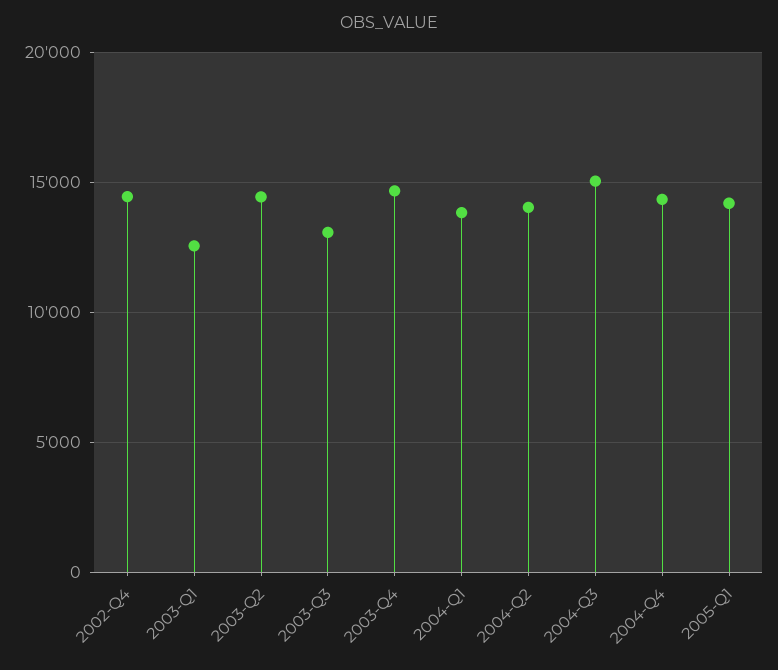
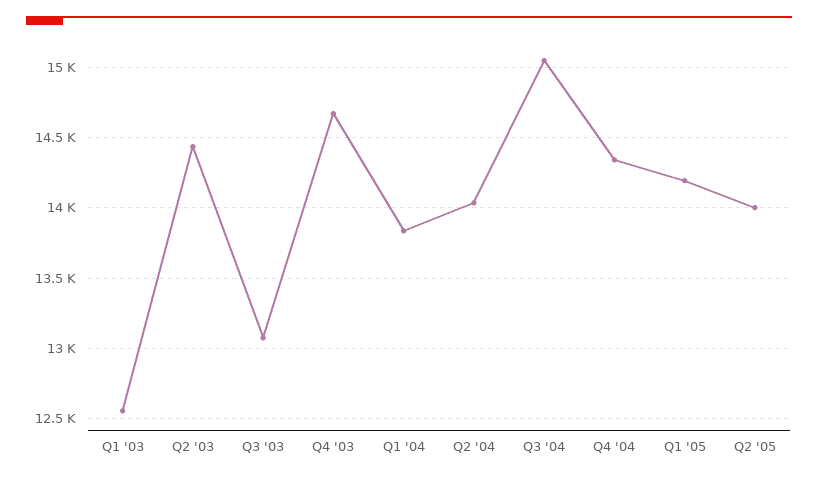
2002-Q4: 14500 -> none
Q2 '05: none -> 14000

